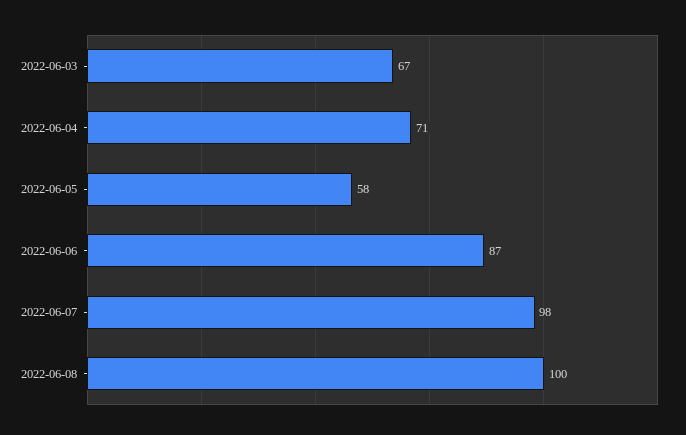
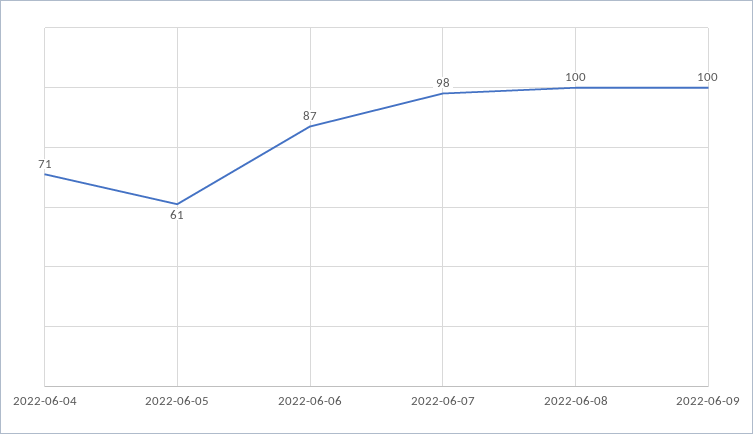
2022-06-03: 67 -> none
2022-06-05: 58 -> 61
2022-06-09: none -> 100

